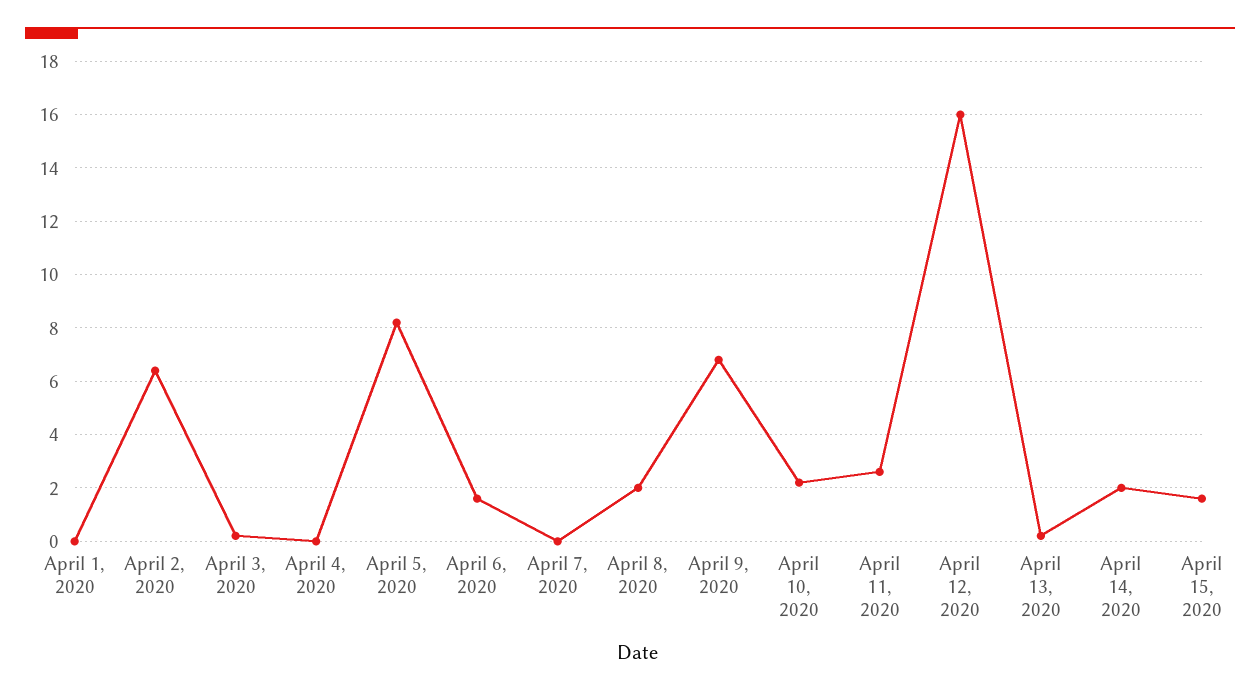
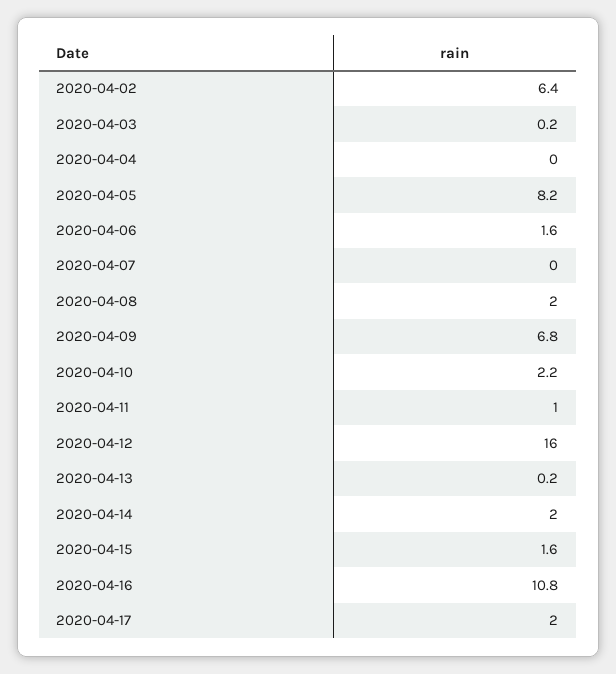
April 1, 2020: 0 -> none
April 11, 2020: 2.5 -> 1
2020-04-16: none -> 10.8
2020-04-17: none -> 2

